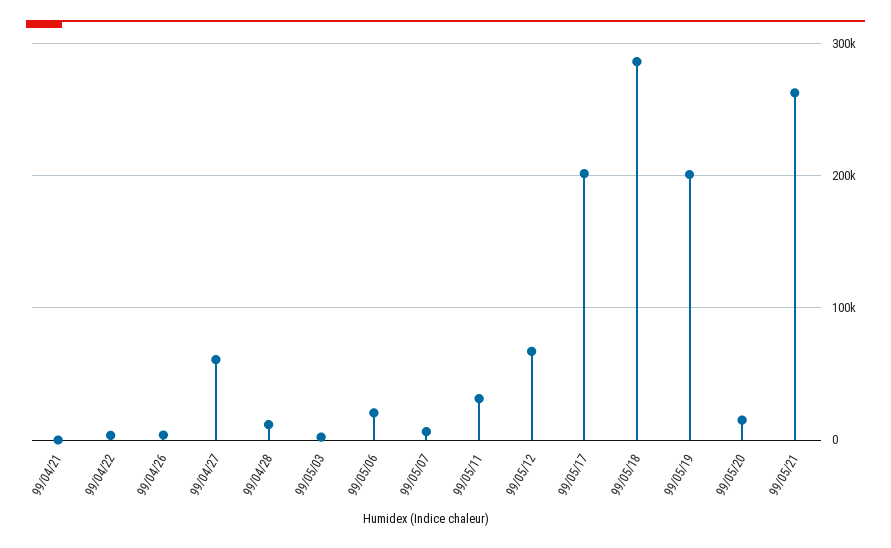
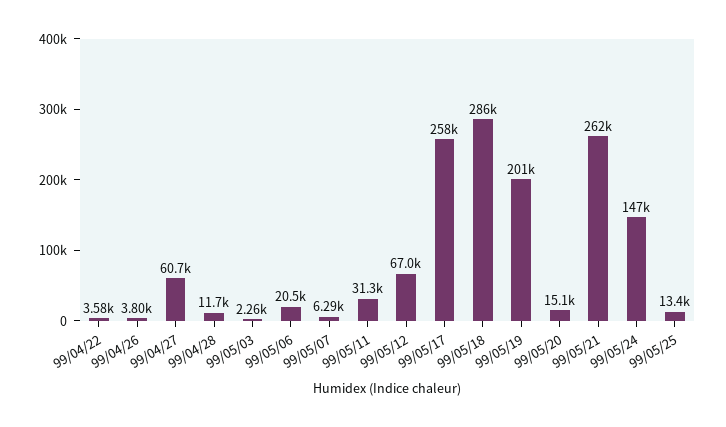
99/04/21: 0 -> none
99/05/17: 200000 -> 258000
99/05/24: none -> 147000
99/05/25: none -> 13400

